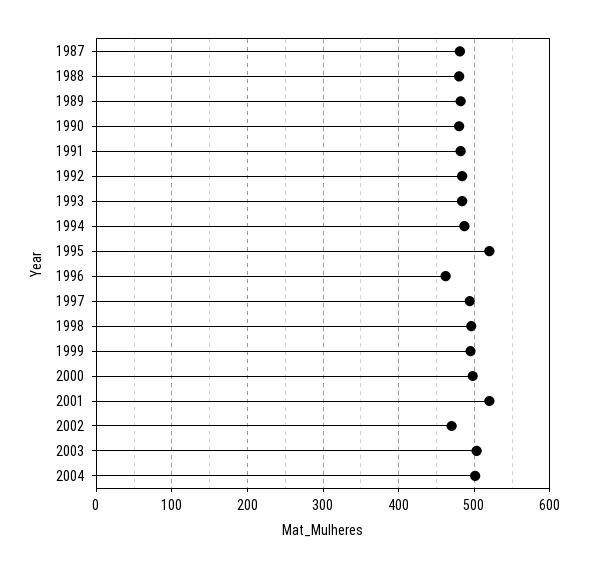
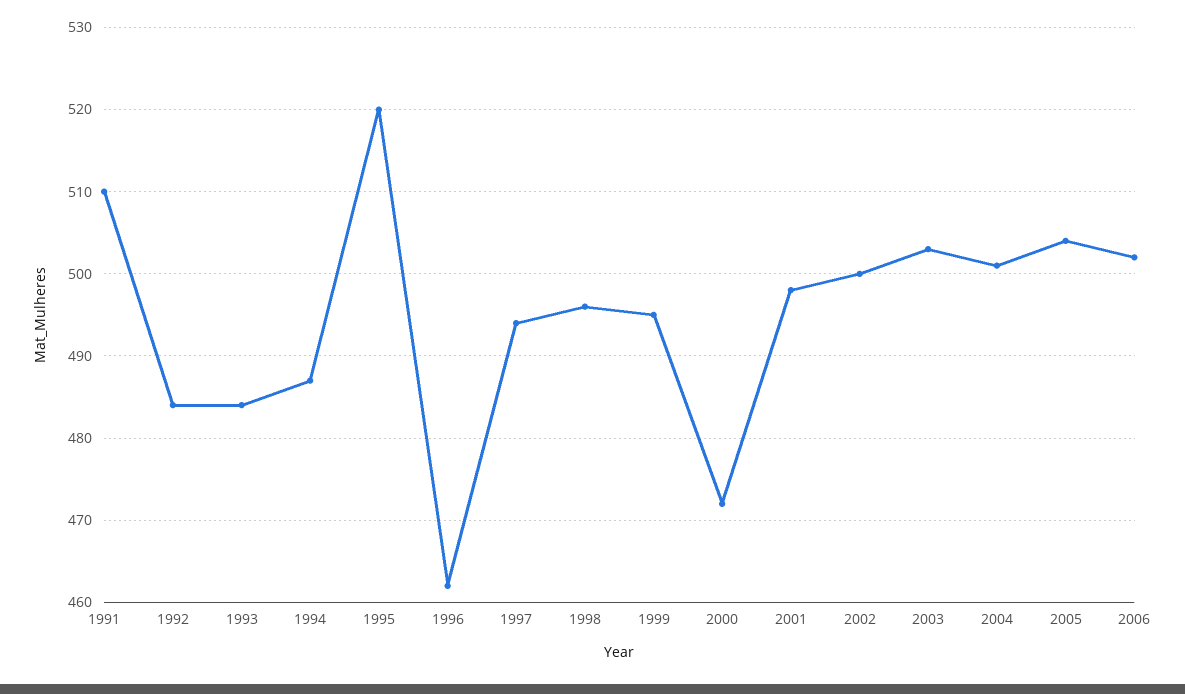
1987: 480 -> none
1988: 480 -> none
1989: 480 -> none
1990: 480 -> none
1991: 480 -> 510
2000: 500 -> 472
2001: 520 -> 498
2002: 470 -> 500
2005: none -> 504
2006: none -> 502

